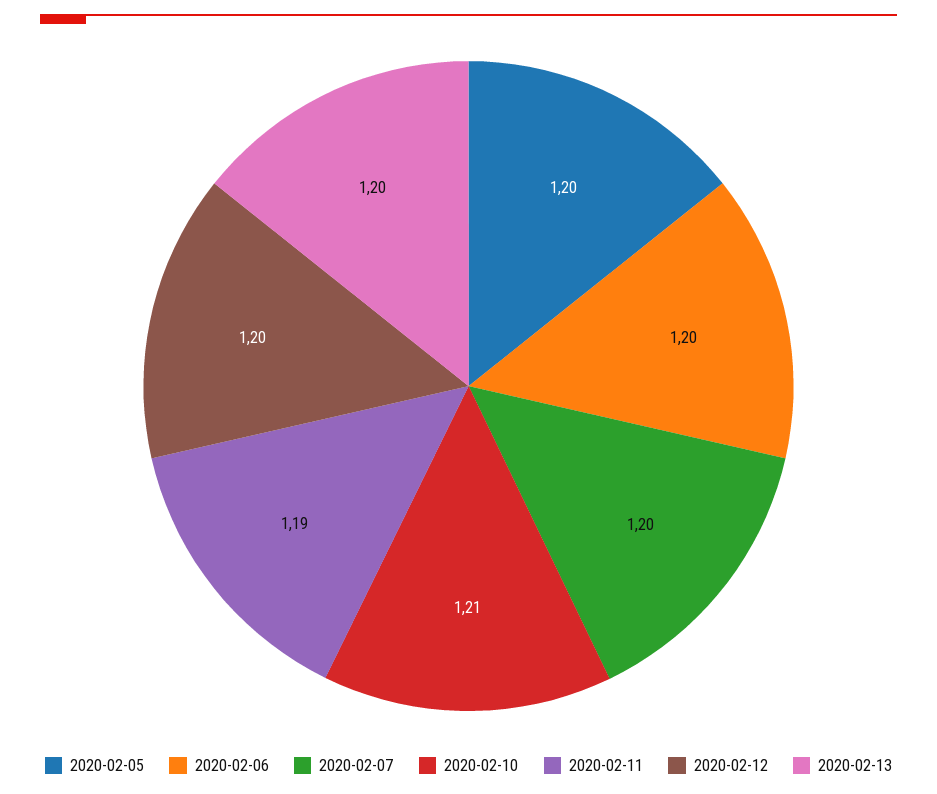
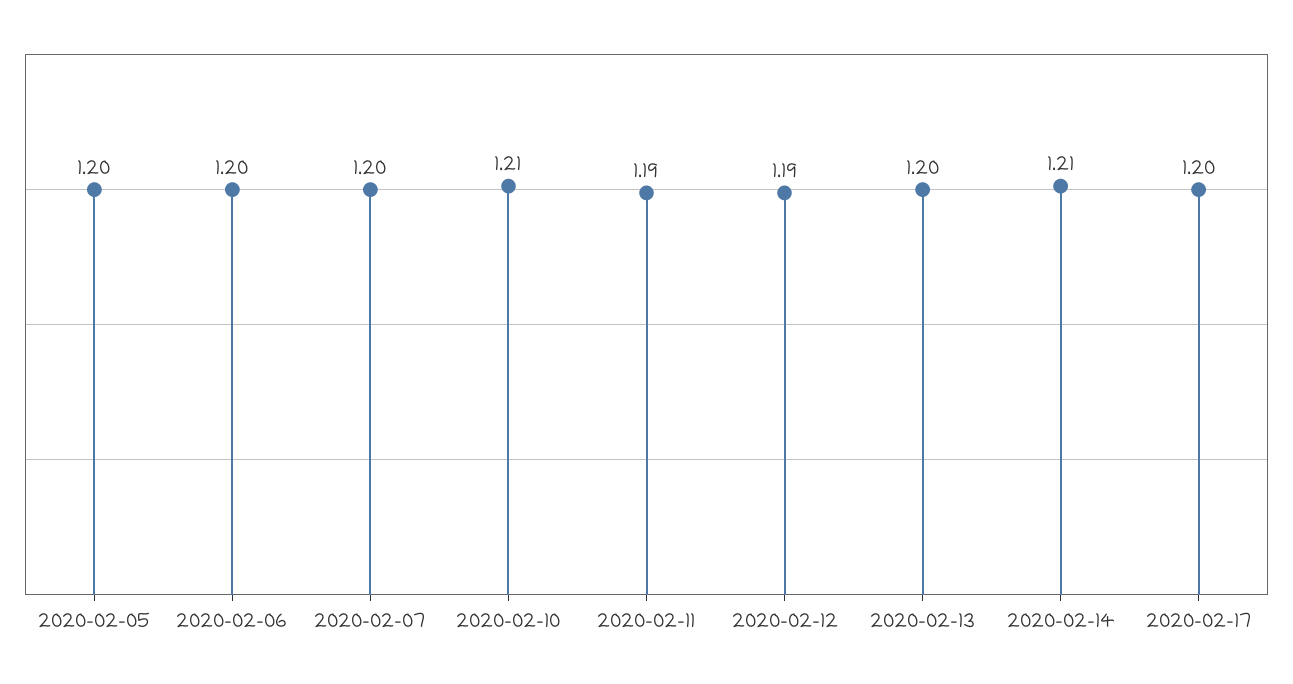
2020-02-12: 1.2 -> 1.19
2020-02-14: none -> 1.21
2020-02-17: none -> 1.2

